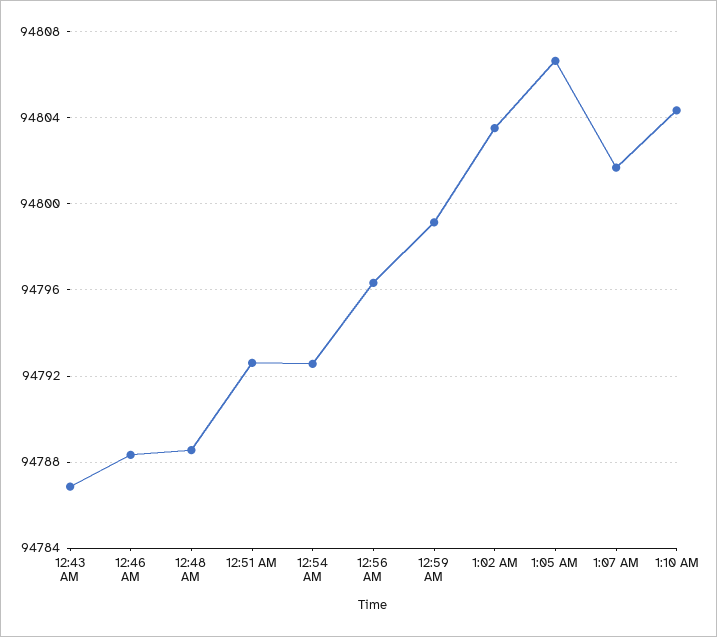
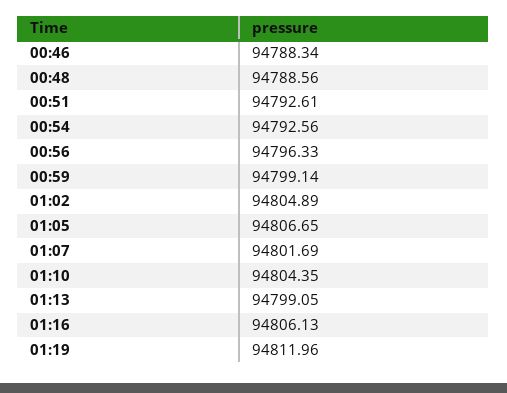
12:43 AM: 94787 -> none
1:02 AM: 94803.5 -> 94804.89
01:13: none -> 94799.05
01:16: none -> 94806.13
01:19: none -> 94811.96

